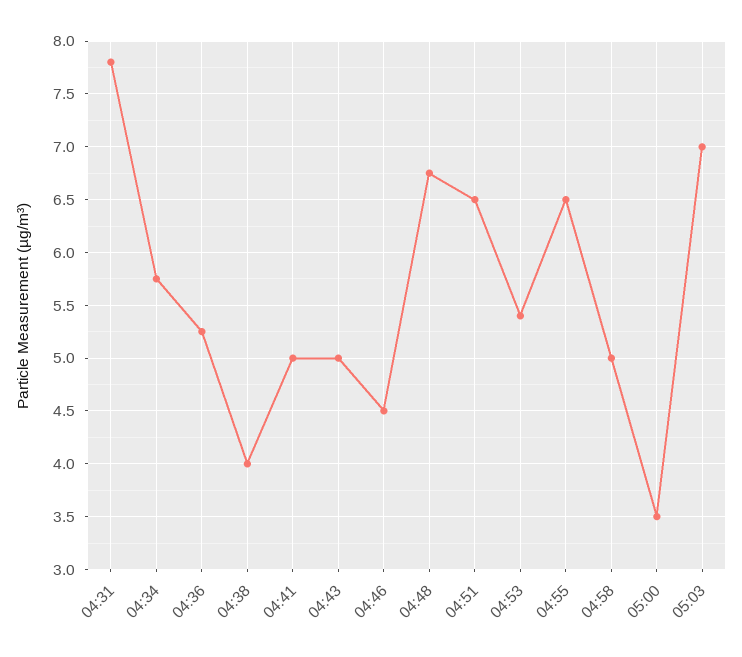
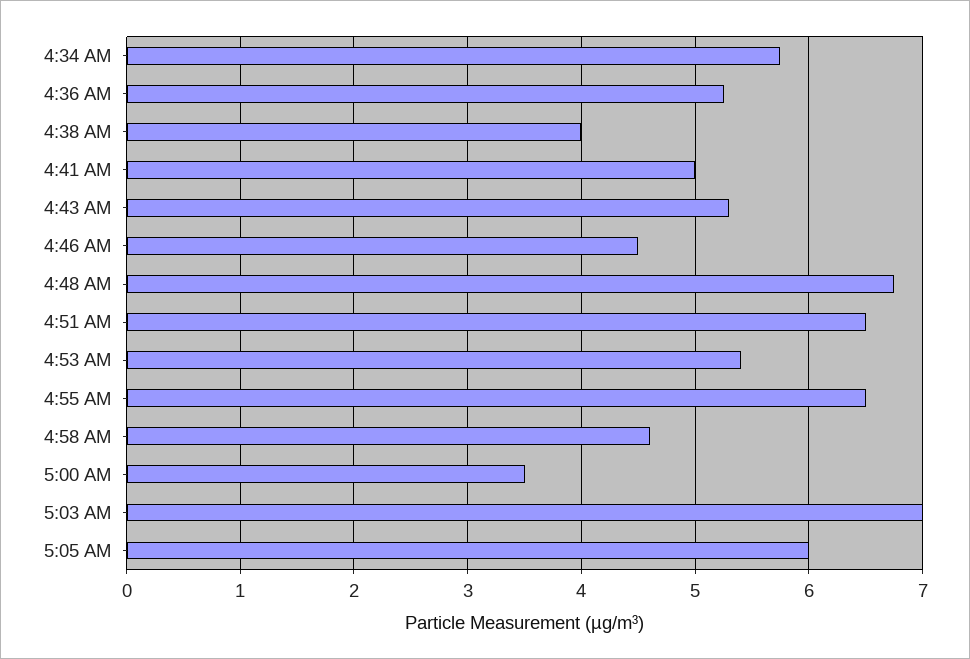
04:31: 7.8 -> none
04:43: 5 -> 5.3
04:58: 5 -> 4.6
5:05 AM: none -> 6

